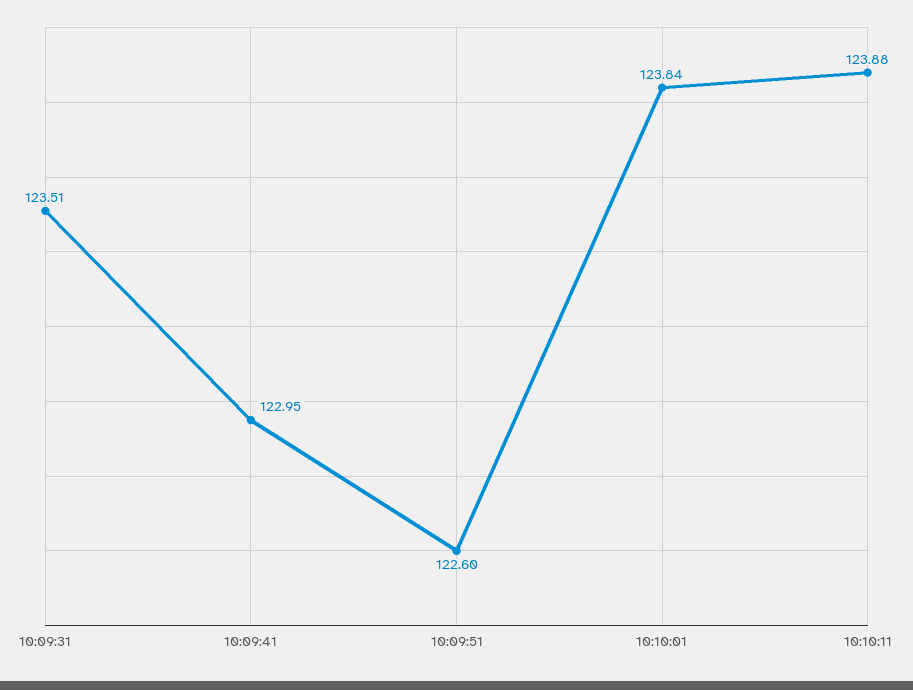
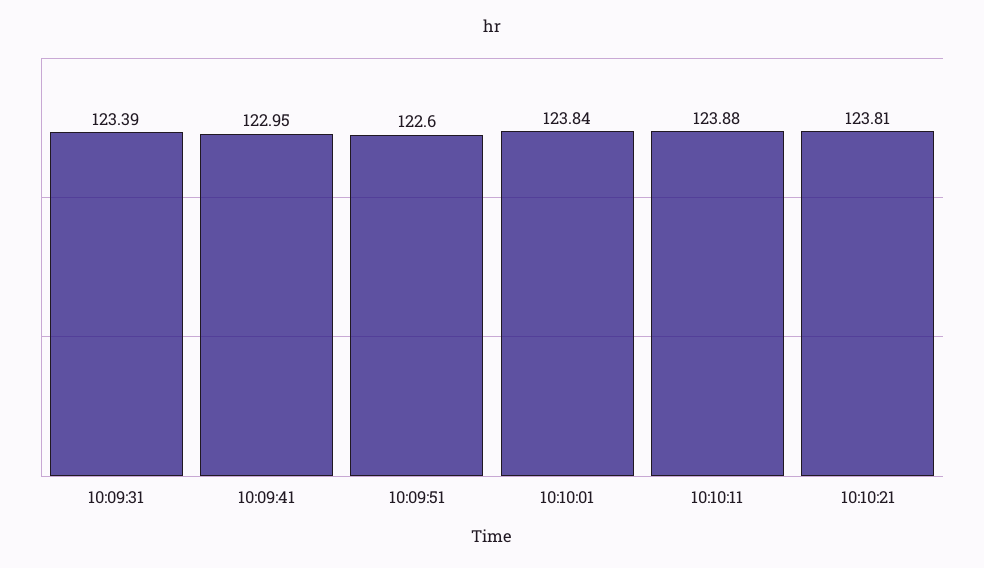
10:09:31: 123.51 -> 123.39
10:10:21: none -> 123.81

